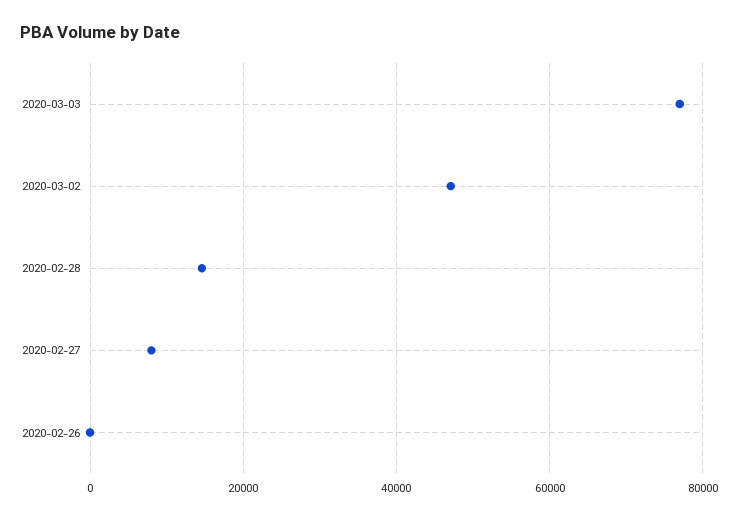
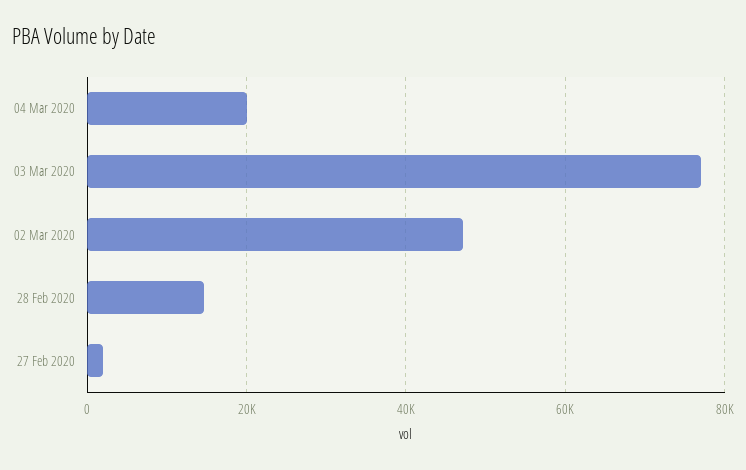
2020-02-27: 8000 -> 2000
2020-02-26: 0 -> none
04 Mar 2020: none -> 20000

